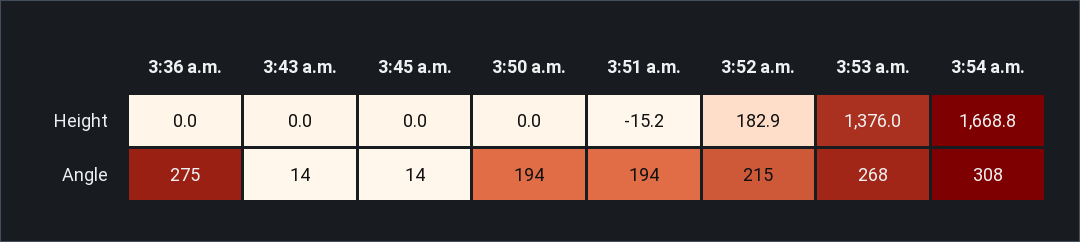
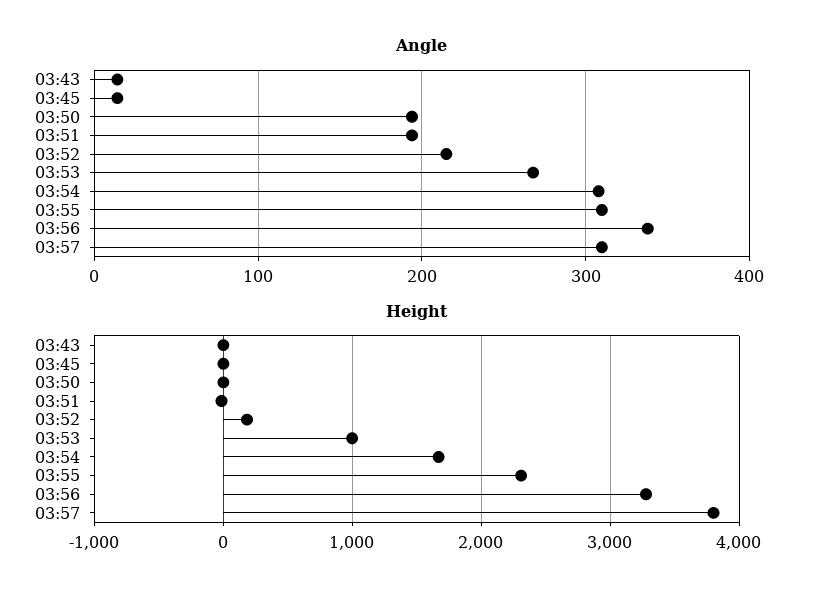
Height, 3:36 a.m.: 0 -> none
Height, 3:53 a.m.: 1376 -> 1000
Angle, 3:36 a.m.: 275 -> none
Angle, 03:55: none -> 310
Angle, 03:56: none -> 340
Angle, 03:57: none -> 310
Height, 03:55: none -> 2300
Height, 03:56: none -> 3300
Height, 03:57: none -> 3800

